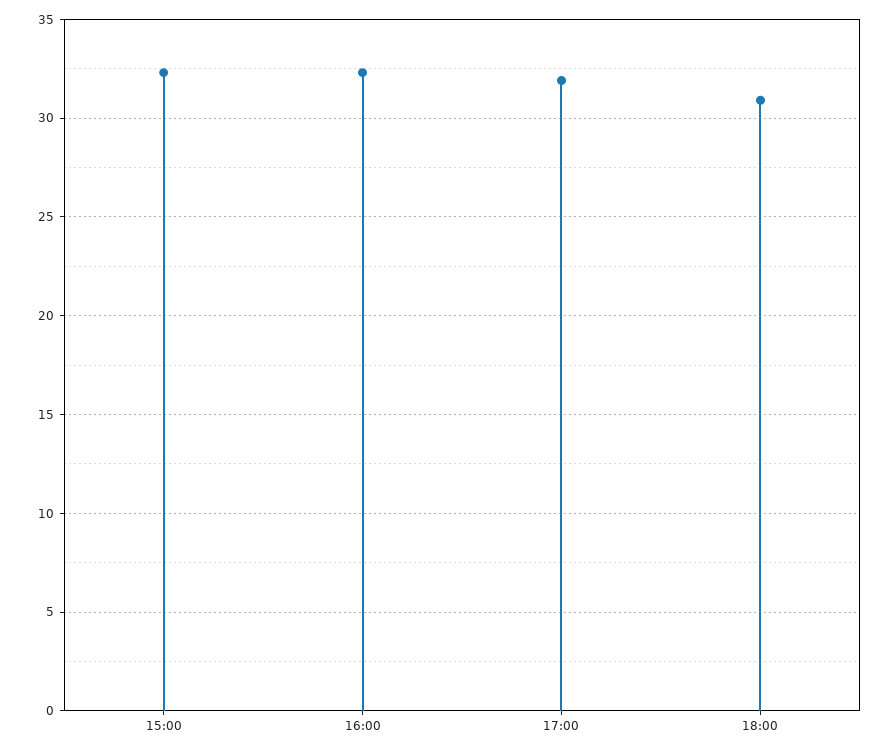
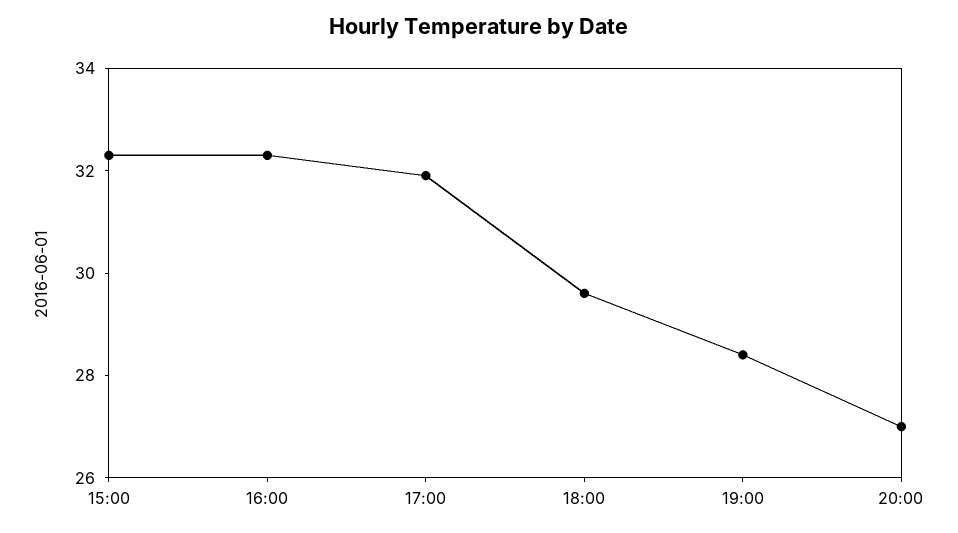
18:00: 31 -> 29.5
19:00: none -> 28.5
20:00: none -> 27

